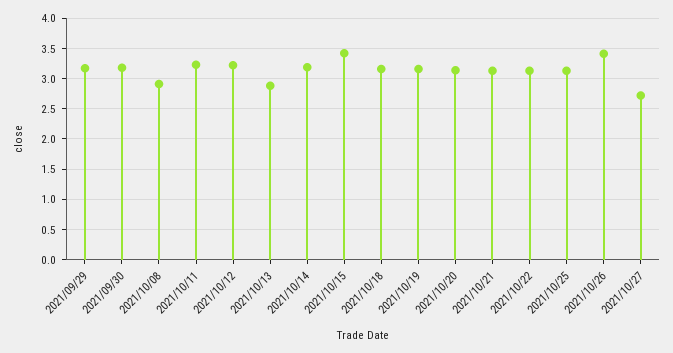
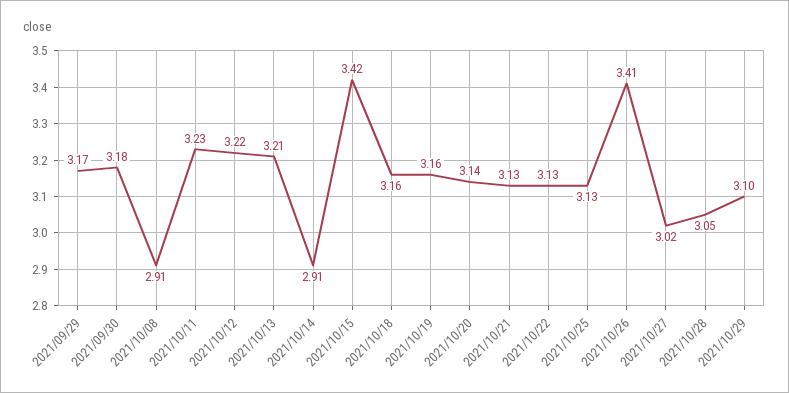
2021/10/13: 2.9 -> 3.21
2021/10/14: 3.2 -> 2.91
2021/10/27: 2.7 -> 3.02
2021/10/28: none -> 3.05
2021/10/29: none -> 3.1

